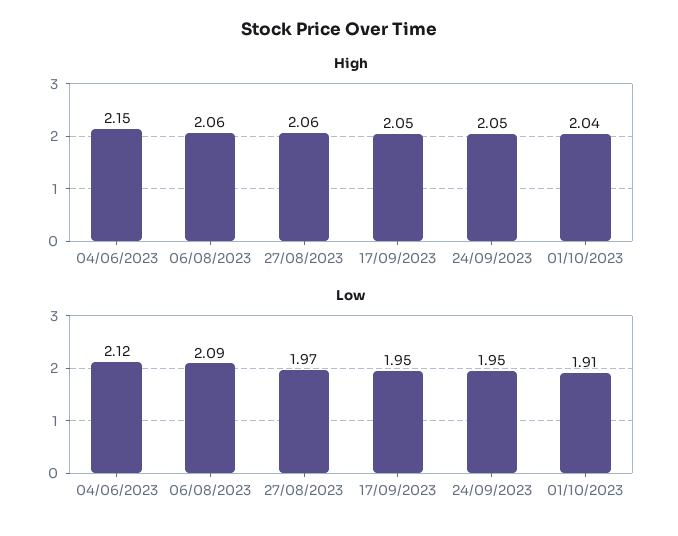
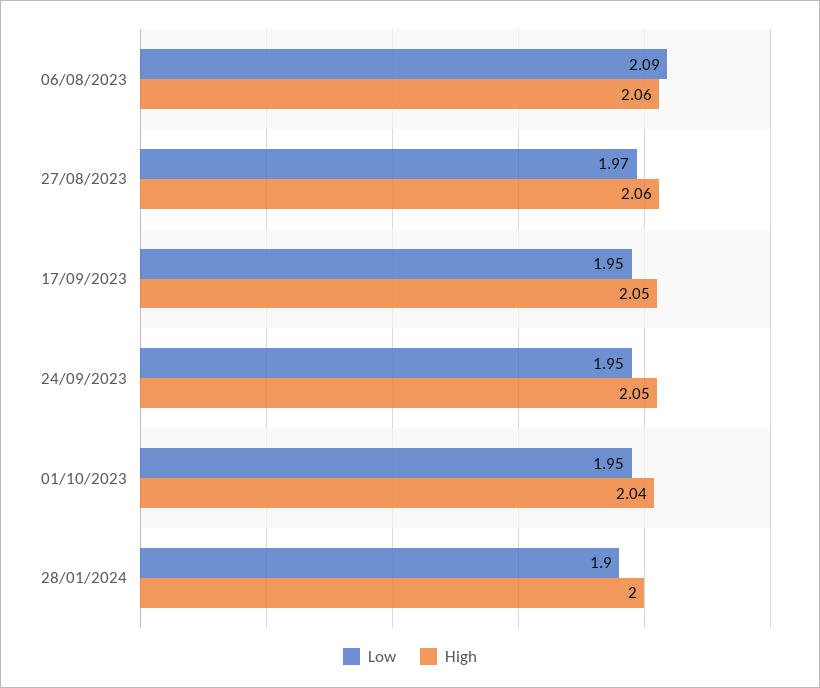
High, 04/06/2023: 2.15 -> none
Low, 04/06/2023: 2.12 -> none
Low, 01/10/2023: 1.91 -> 1.95
Low, 28/01/2024: none -> 1.9
High, 28/01/2024: none -> 2

